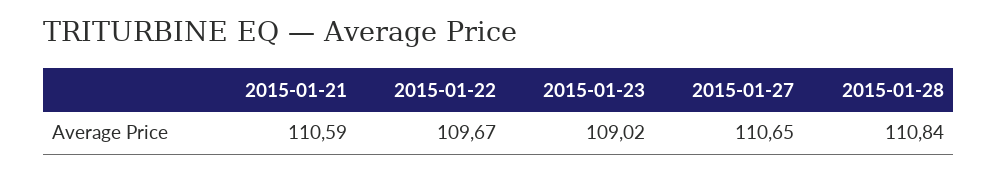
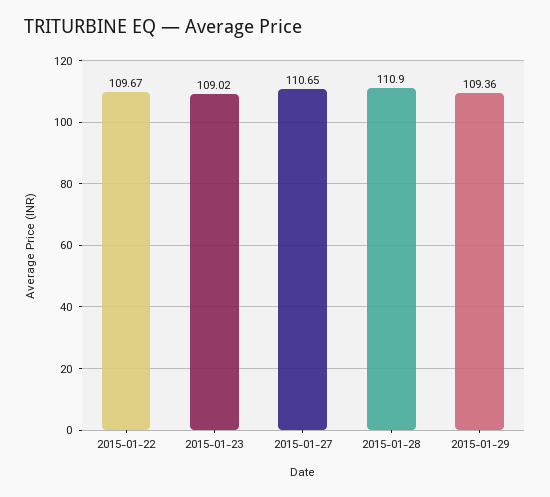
2015-01-21: 110.59 -> none
2015-01-28: 110.84 -> 110.9
2015-01-29: none -> 109.36

